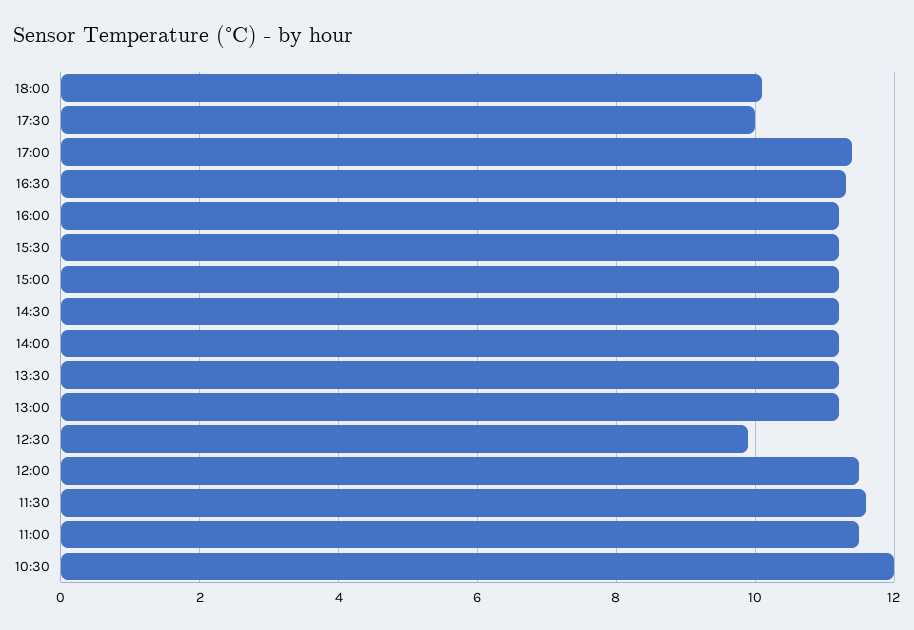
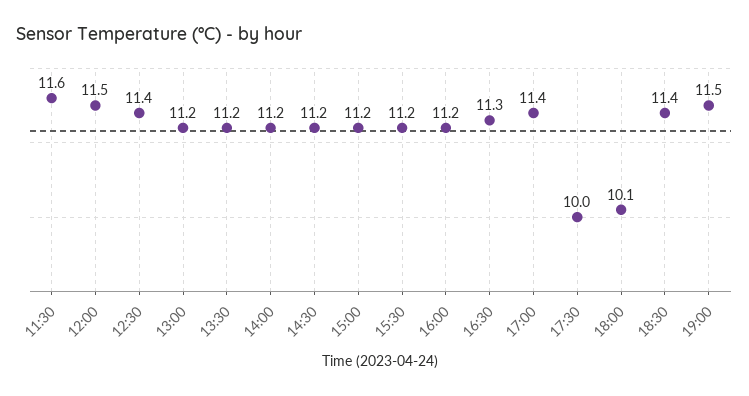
12:30: 10 -> 11.4
11:00: 11.5 -> none
10:30: 12 -> none
18:30: none -> 11.4
19:00: none -> 11.5

